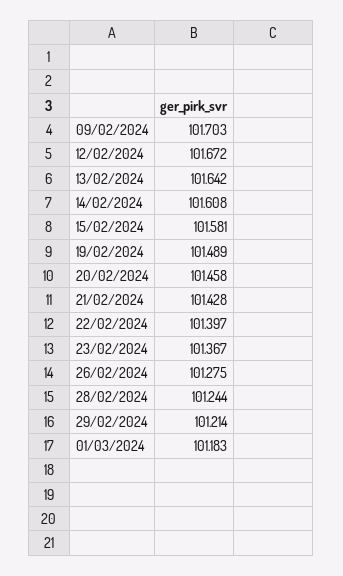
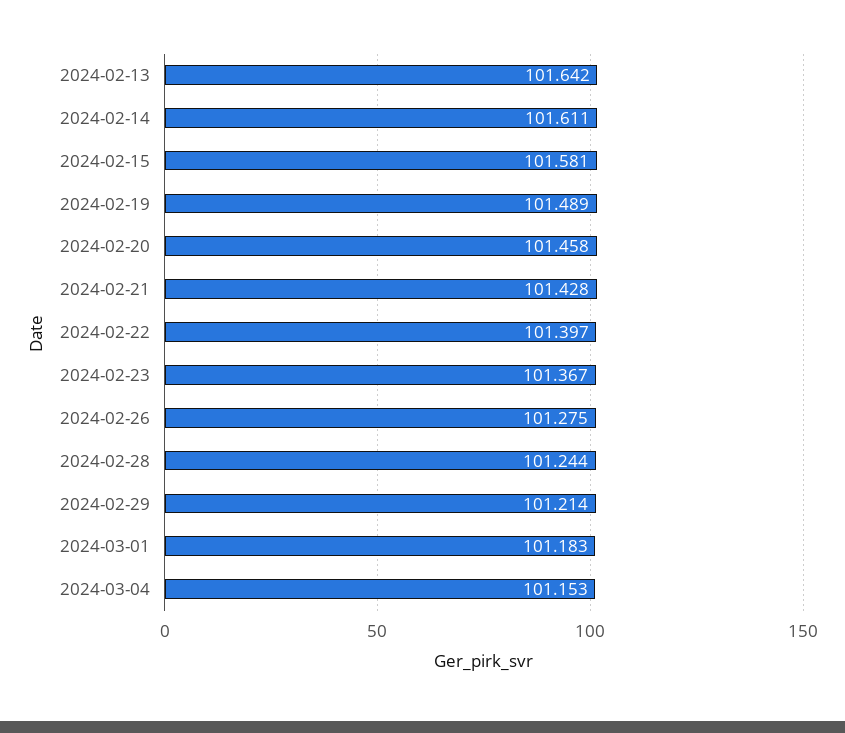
09/02/2024: 101.703 -> none
12/02/2024: 101.672 -> none
14/02/2024: 101.608 -> 101.611
2024-03-04: none -> 101.153

